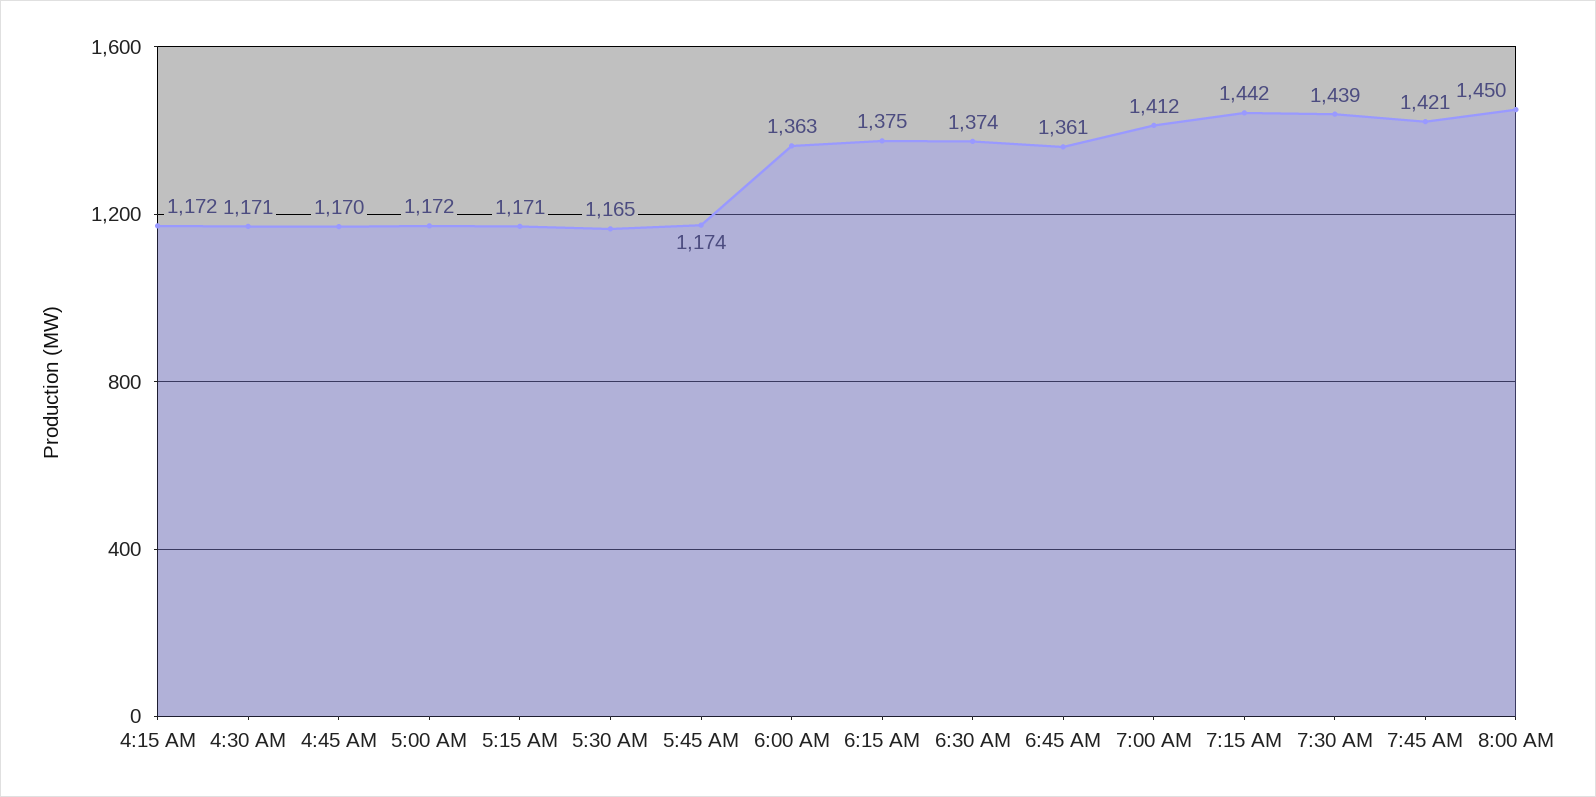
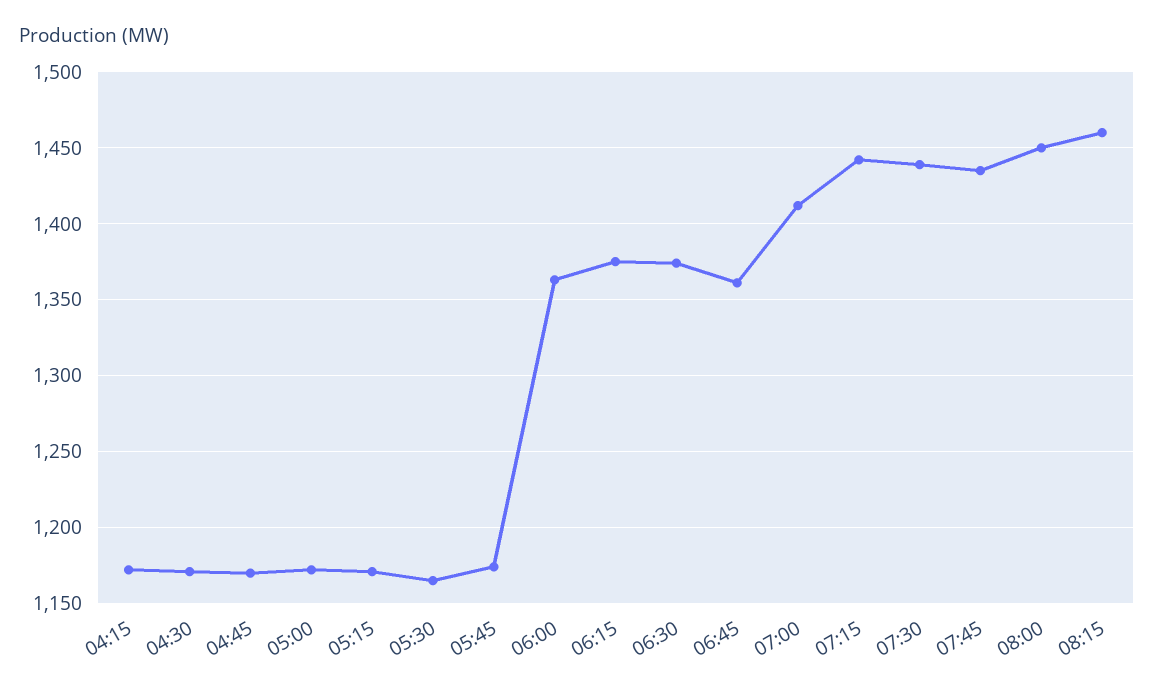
7:45 AM: 1421 -> 1435
08:15: none -> 1460

